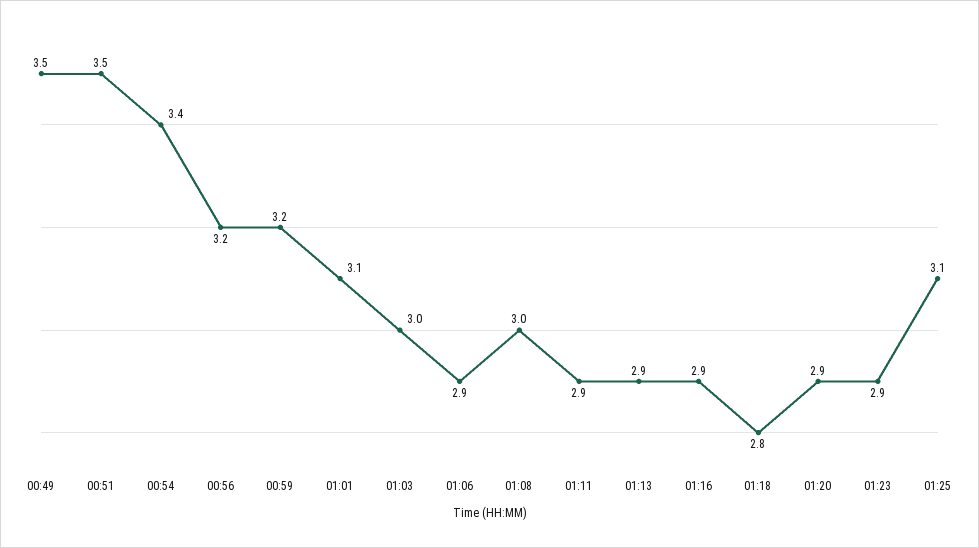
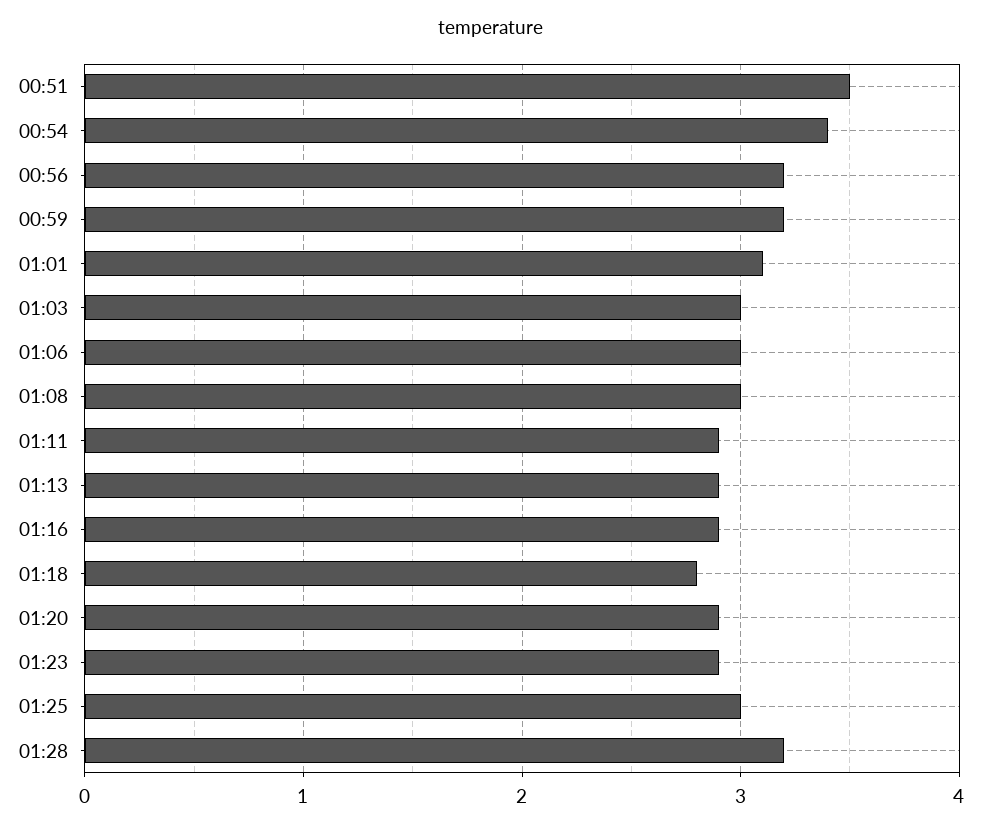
00:49: 3.5 -> none
01:06: 2.9 -> 3
01:25: 3.1 -> 3
01:28: none -> 3.2

